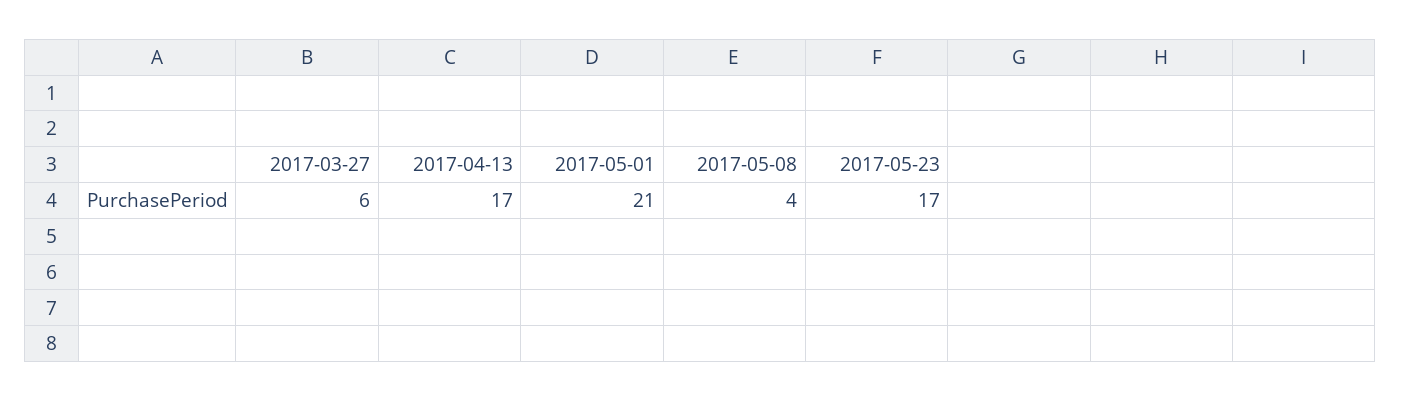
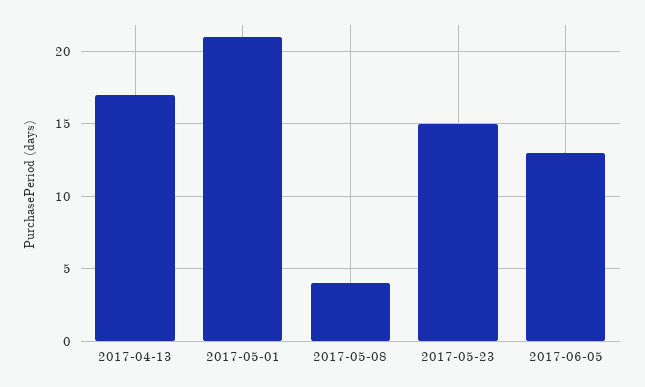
2017-03-27: 6 -> none
2017-05-23: 17 -> 15
2017-06-05: none -> 13

